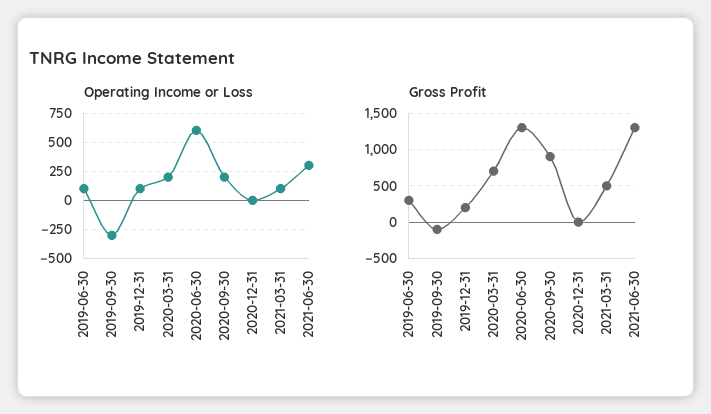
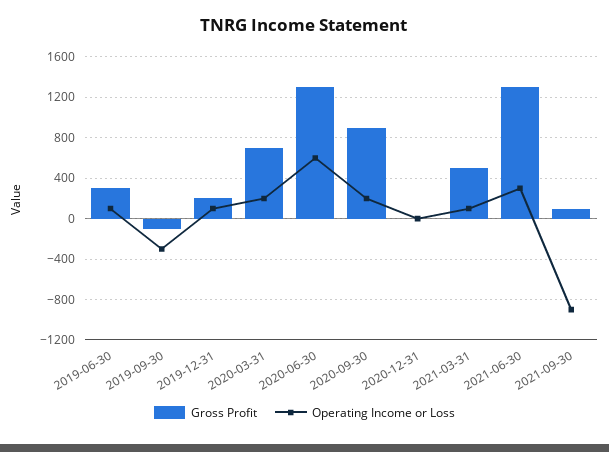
Gross Profit, 2021-09-30: none -> 100
Operating Income or Loss, 2021-09-30: none -> -900

